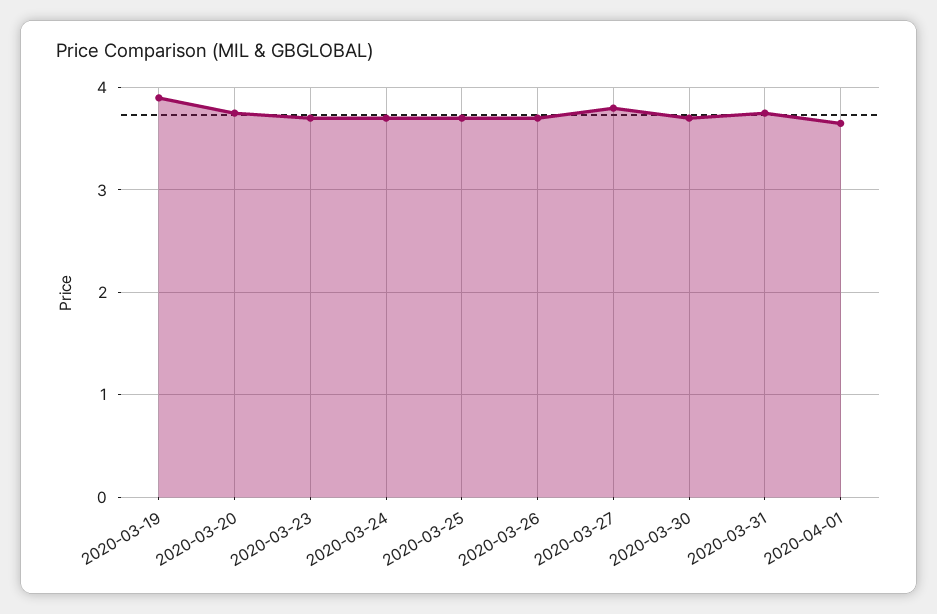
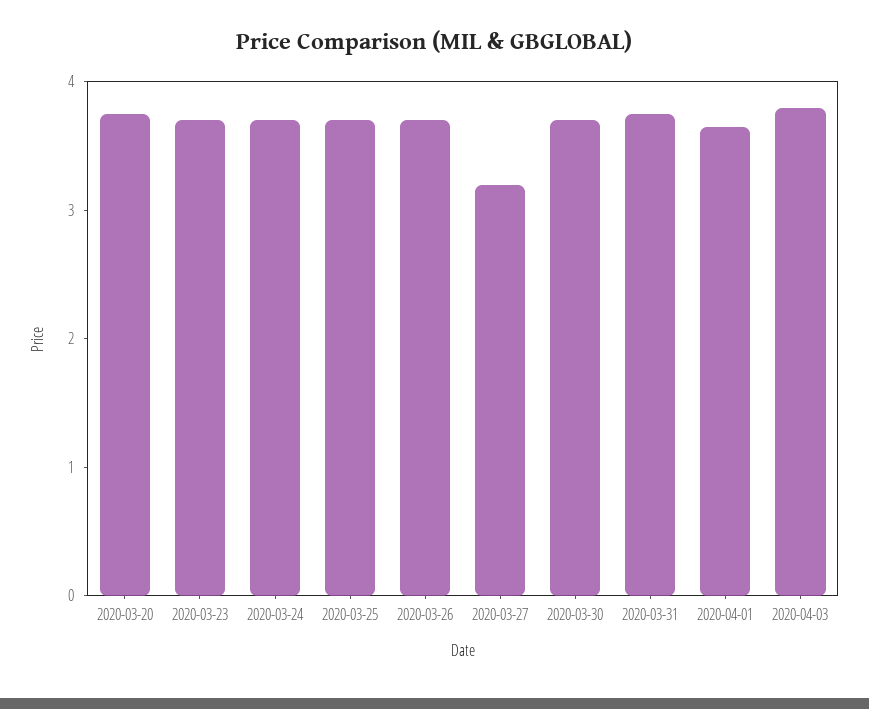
2020-03-19: 3.9 -> none
2020-03-27: 3.8 -> 3.2
2020-04-03: none -> 3.8

